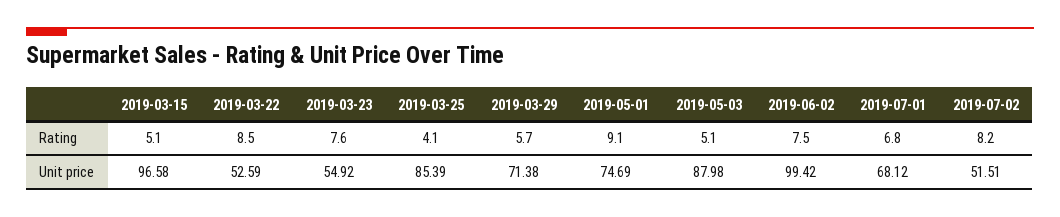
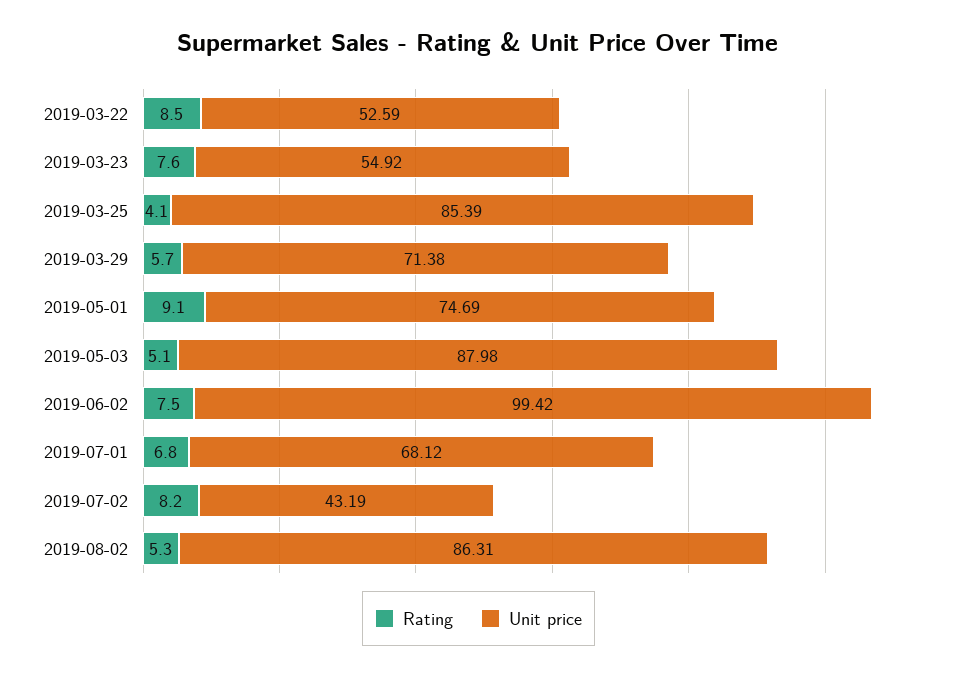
Rating, 2019-03-15: 5.1 -> none
Unit price, 2019-03-15: 96.58 -> none
Unit price, 2019-07-02: 51.51 -> 43.19
Rating, 2019-08-02: none -> 5.3
Unit price, 2019-08-02: none -> 86.31

